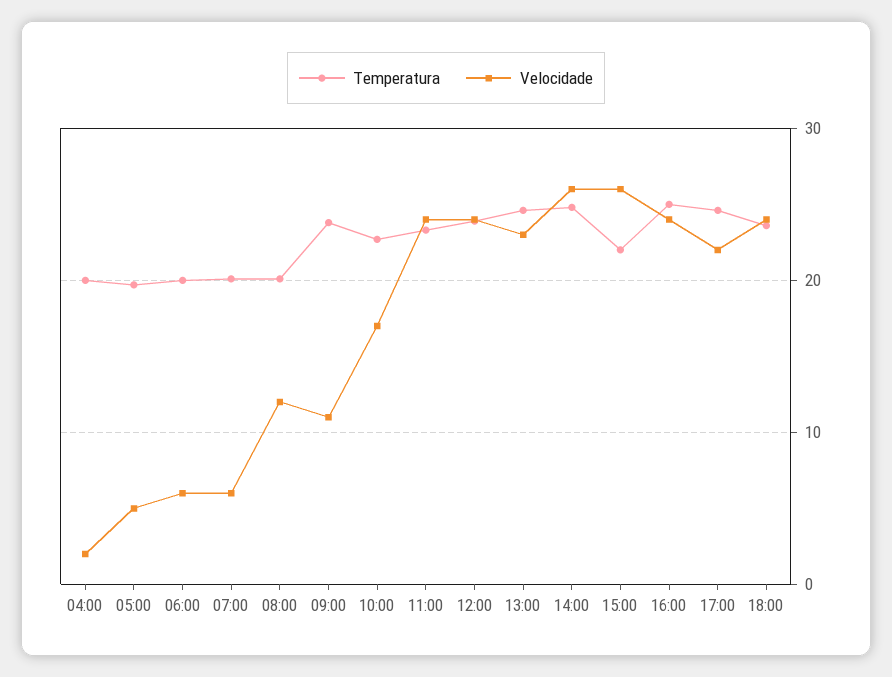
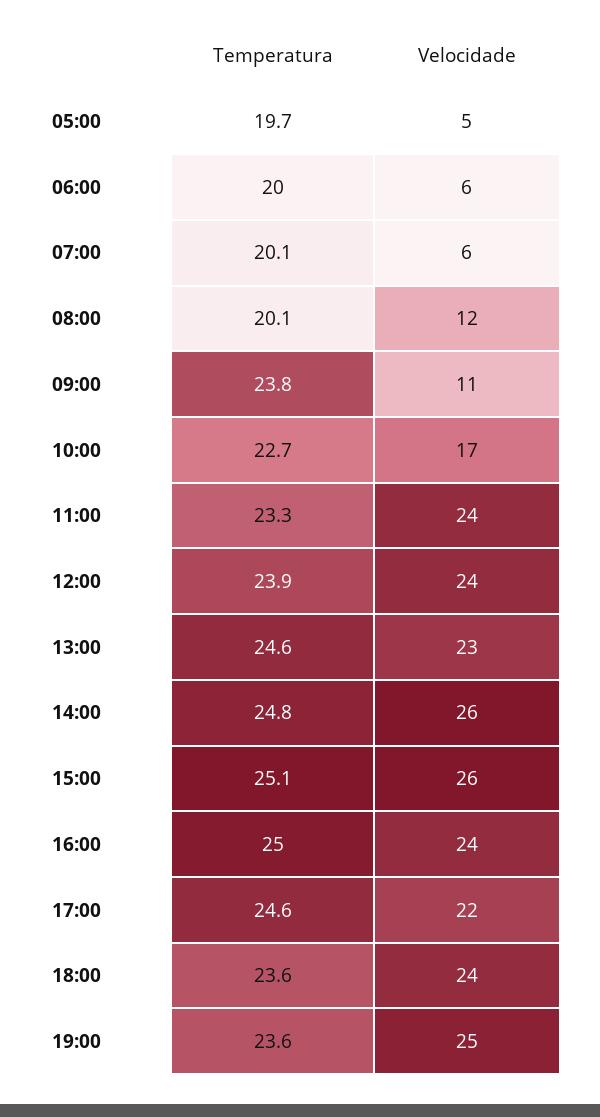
Temperatura, 04:00: 20 -> none
Velocidade, 04:00: 2 -> none
Temperatura, 15:00: 22 -> 25.1
Temperatura, 19:00: none -> 23.6
Velocidade, 19:00: none -> 25

